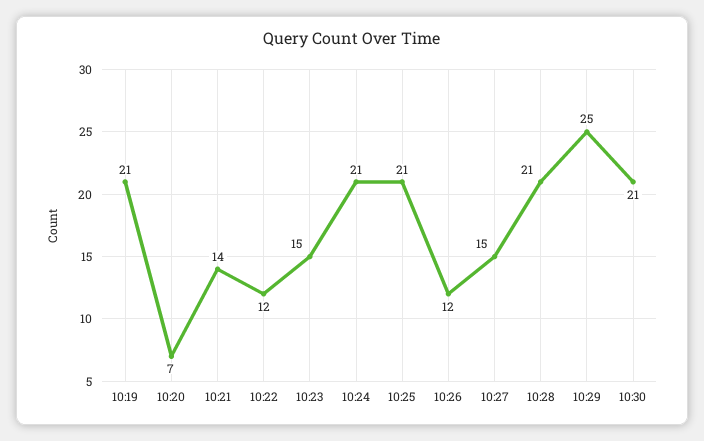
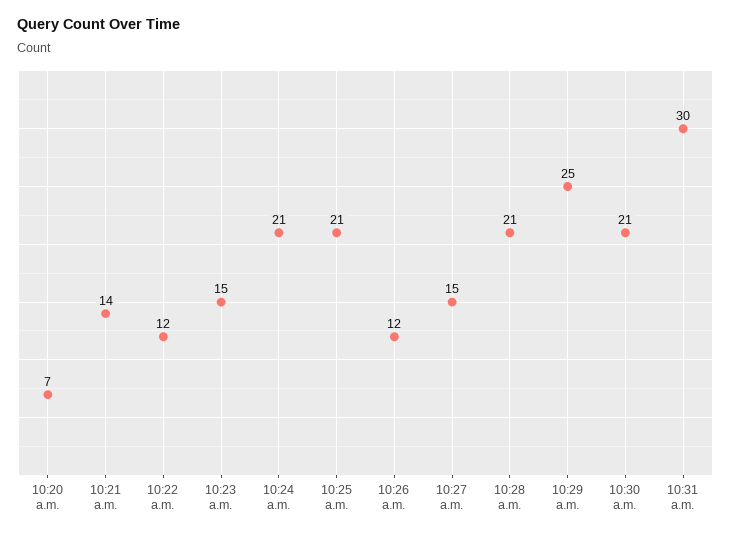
10:19: 21 -> none
10:31 a.m.: none -> 30

